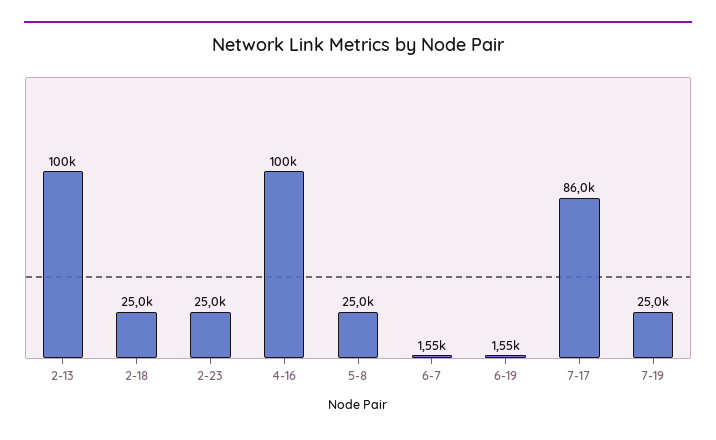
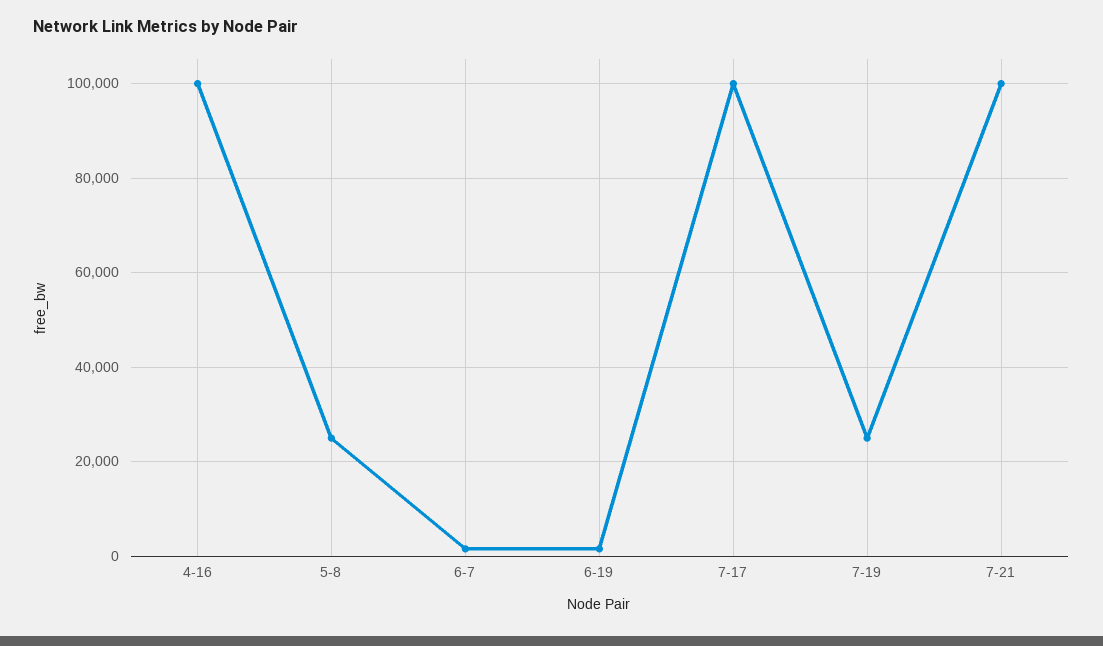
2-13: 100000 -> none
2-18: 25000 -> none
2-23: 25000 -> none
7-17: 86000 -> 100000
7-21: none -> 100000

